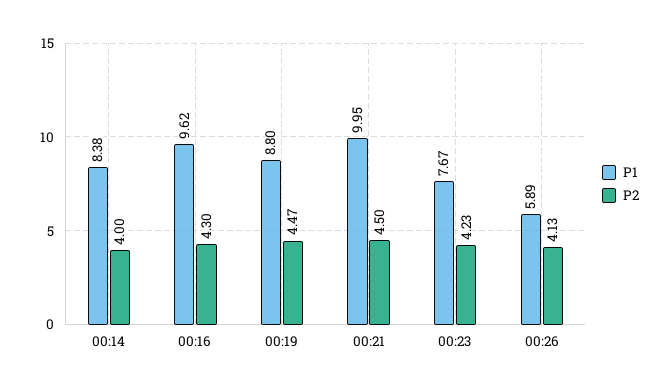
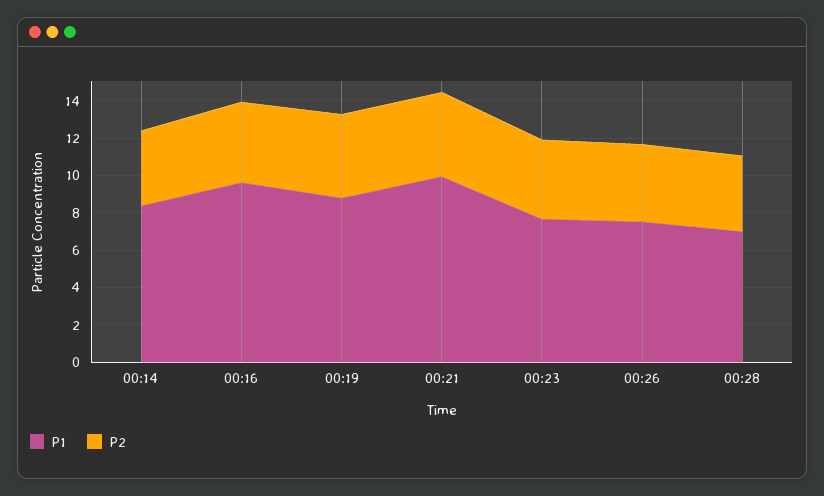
P1, 00:26: 5.89 -> 7.5
P1, 00:28: none -> 7
P2, 00:28: none -> 4

